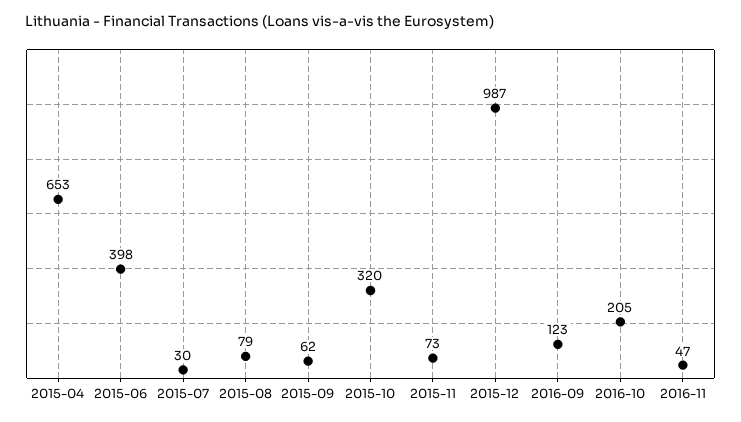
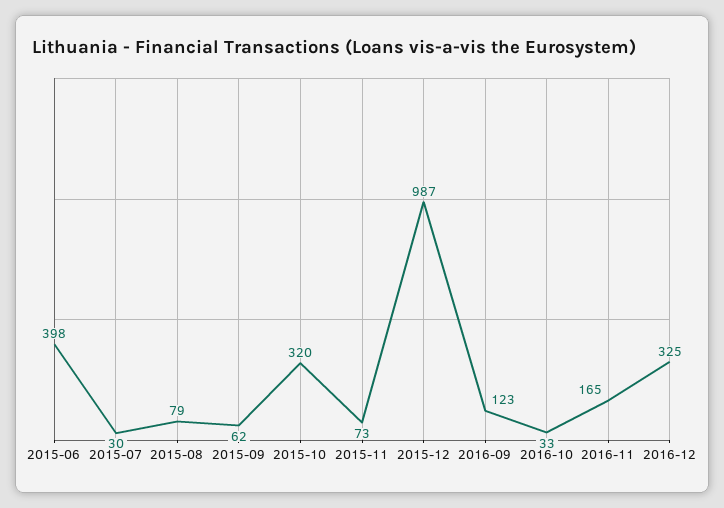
2015-04: 653 -> none
2016-10: 205 -> 33
2016-11: 47 -> 165
2016-12: none -> 325

